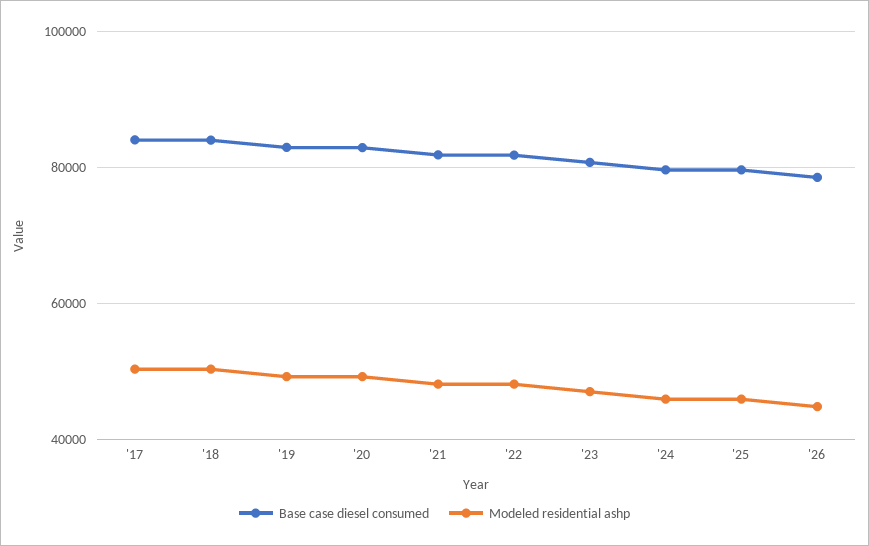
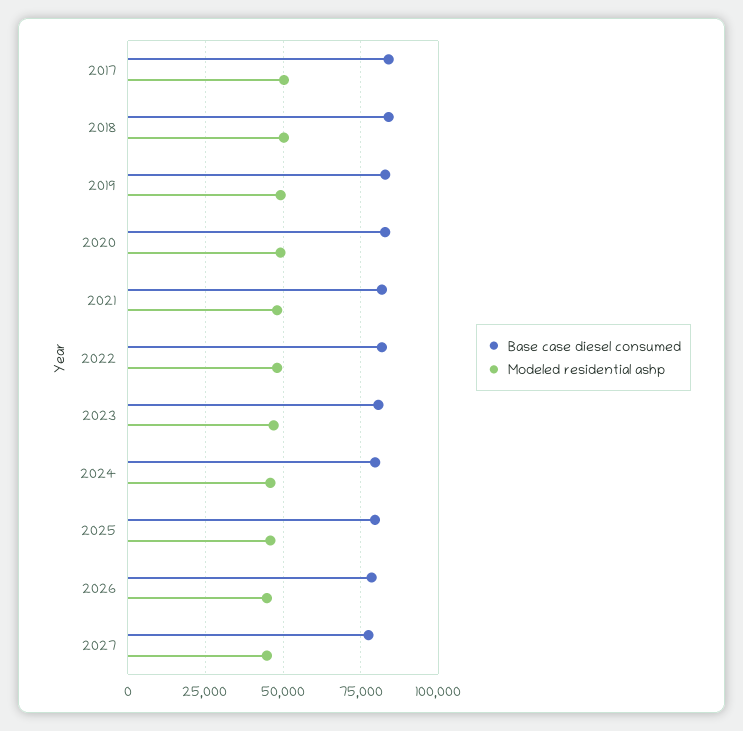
Base case diesel consumed, 2027: none -> 77500
Modeled residential ashp, 2027: none -> 45000

